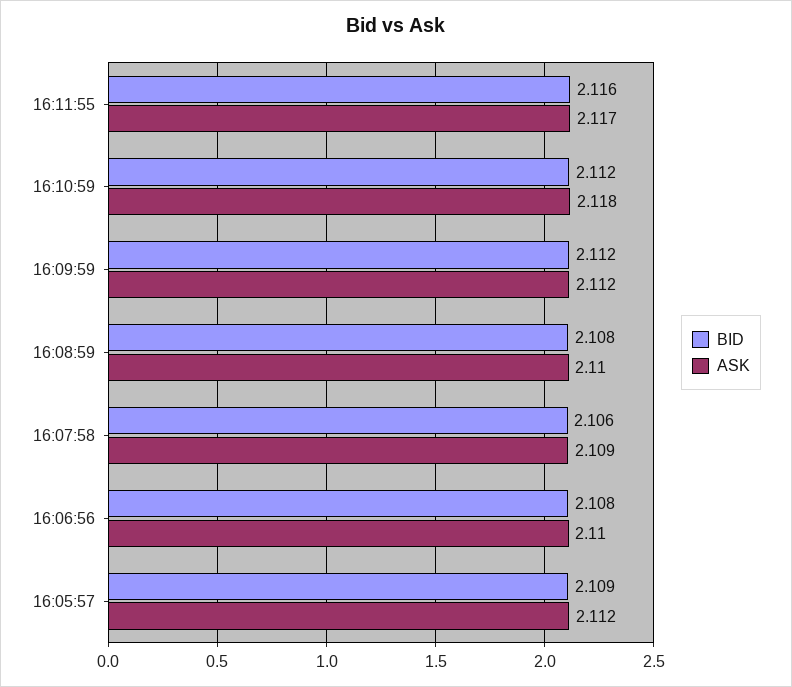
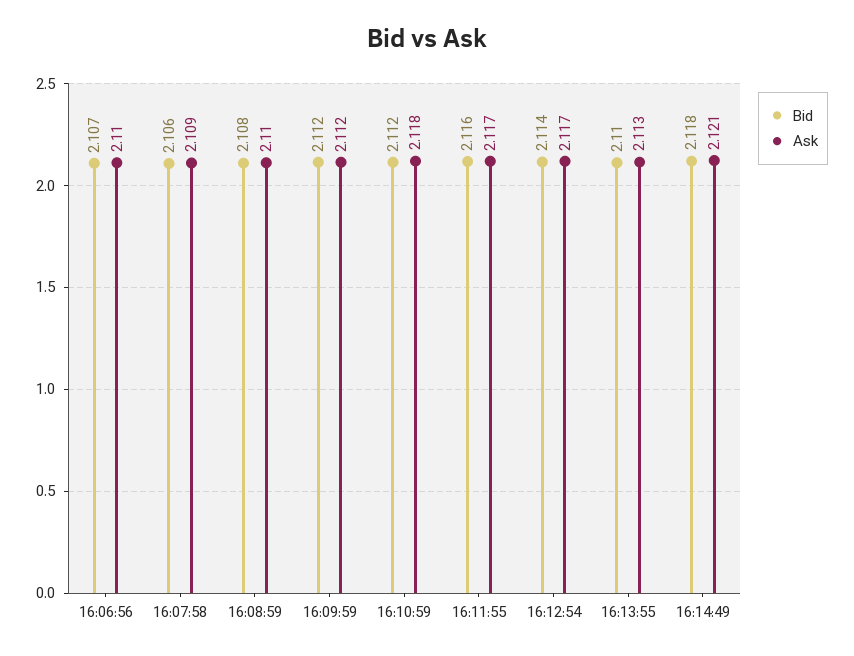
BID, 16:06:56: 2.108 -> 2.107
BID, 16:05:57: 2.109 -> none
ASK, 16:05:57: 2.112 -> none
BID, 16:12:54: none -> 2.114
ASK, 16:12:54: none -> 2.117
BID, 16:13:55: none -> 2.11
ASK, 16:13:55: none -> 2.113
BID, 16:14:49: none -> 2.118
ASK, 16:14:49: none -> 2.121

